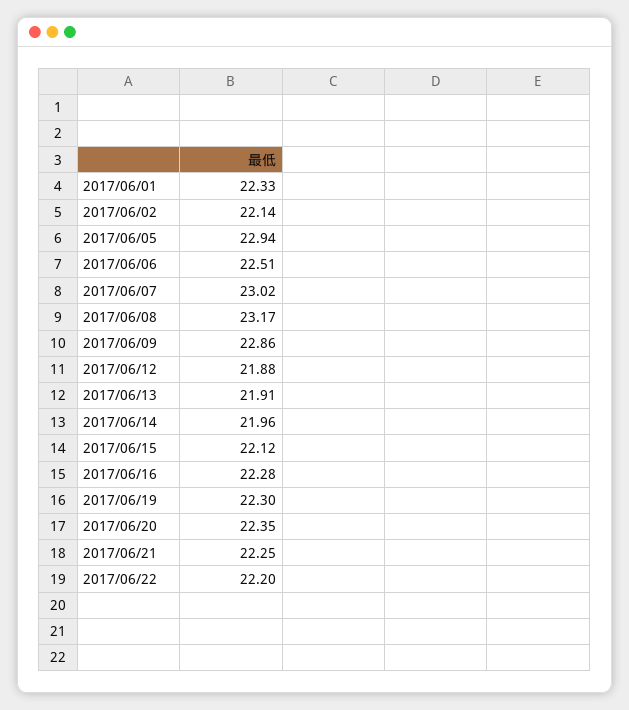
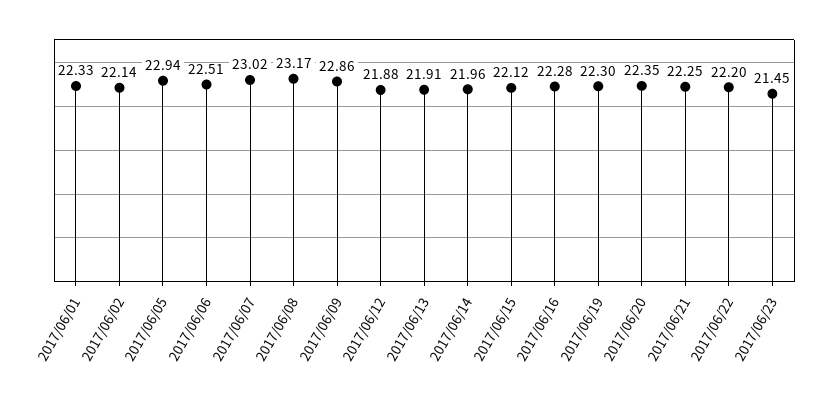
2017/06/23: none -> 21.45

